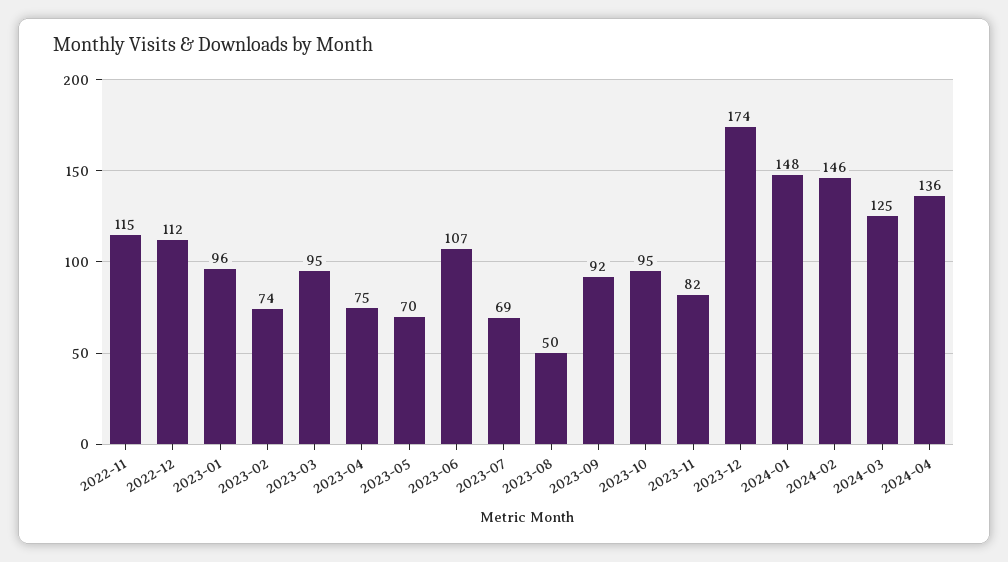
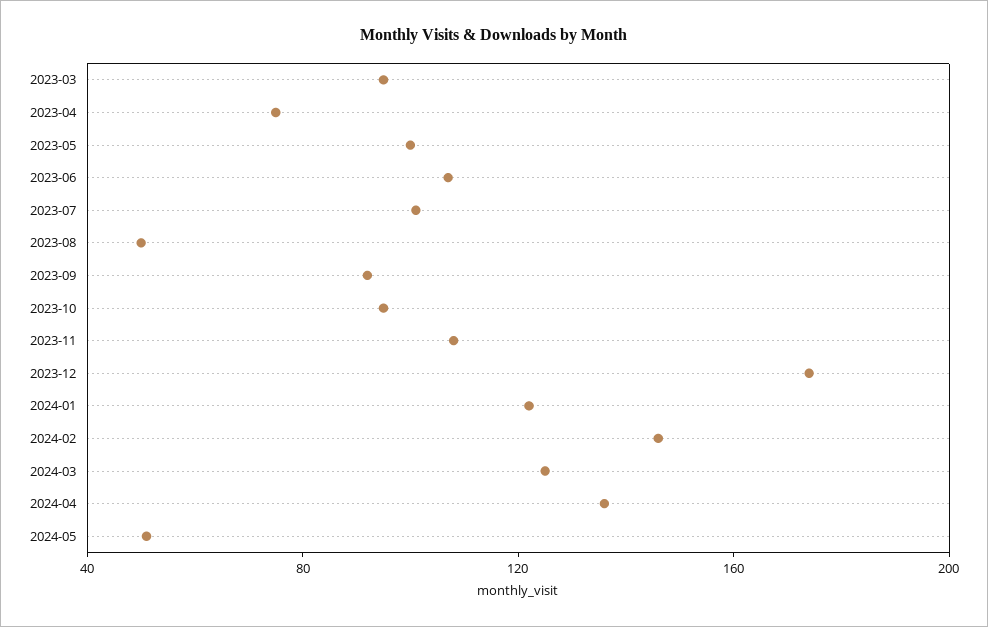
2022-11: 115 -> none
2022-12: 112 -> none
2023-01: 96 -> none
2023-02: 74 -> none
2023-05: 70 -> 100
2023-07: 69 -> 100
2023-11: 82 -> 110
2024-01: 148 -> 120
2024-05: none -> 50

